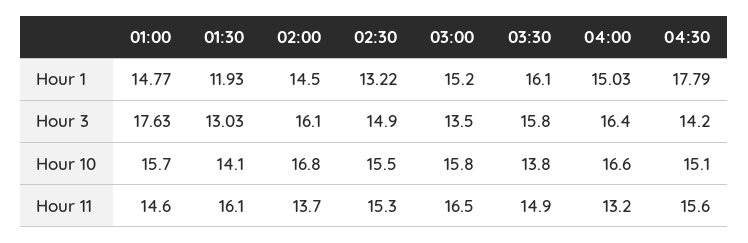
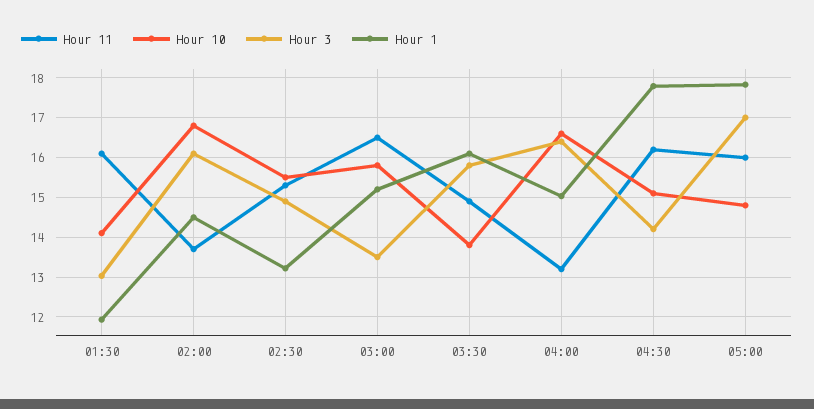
Hour 1, 01:00: 14.77 -> none
Hour 3, 01:00: 17.63 -> none
Hour 10, 01:00: 15.7 -> none
Hour 11, 01:00: 14.6 -> none
Hour 11, 04:30: 15.6 -> 16.2
Hour 11, 05:00: none -> 16
Hour 10, 05:00: none -> 14.8
Hour 3, 05:00: none -> 17
Hour 1, 05:00: none -> 17.8

